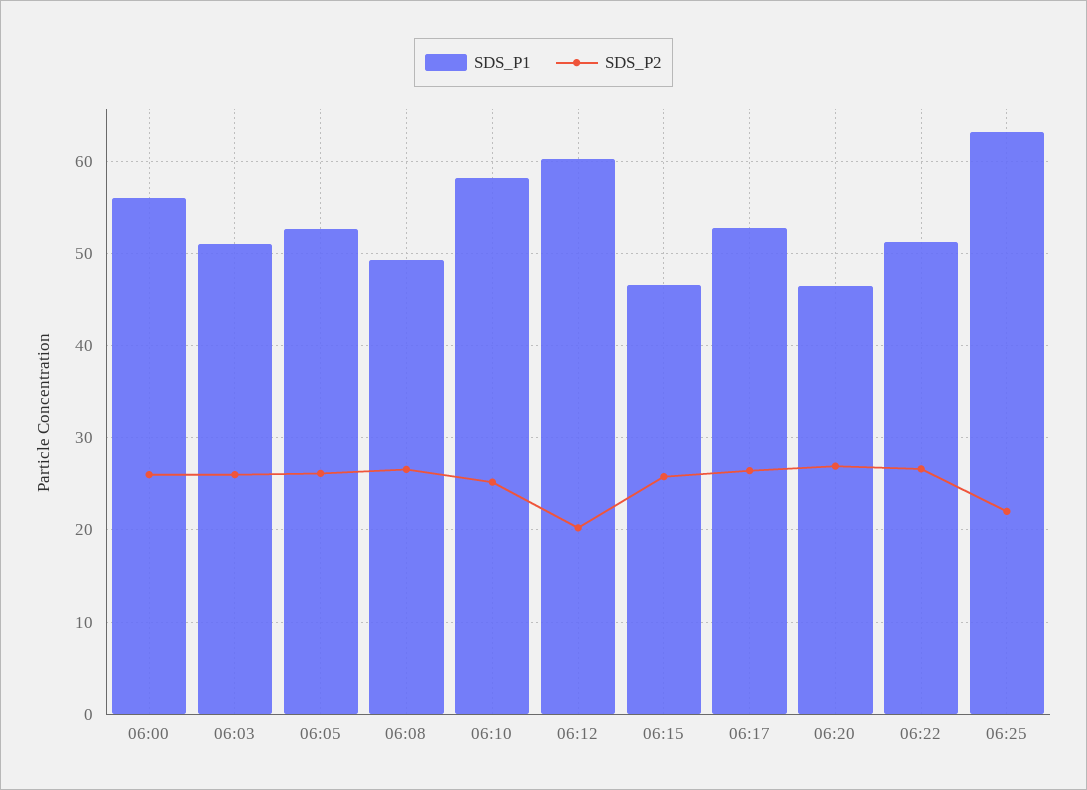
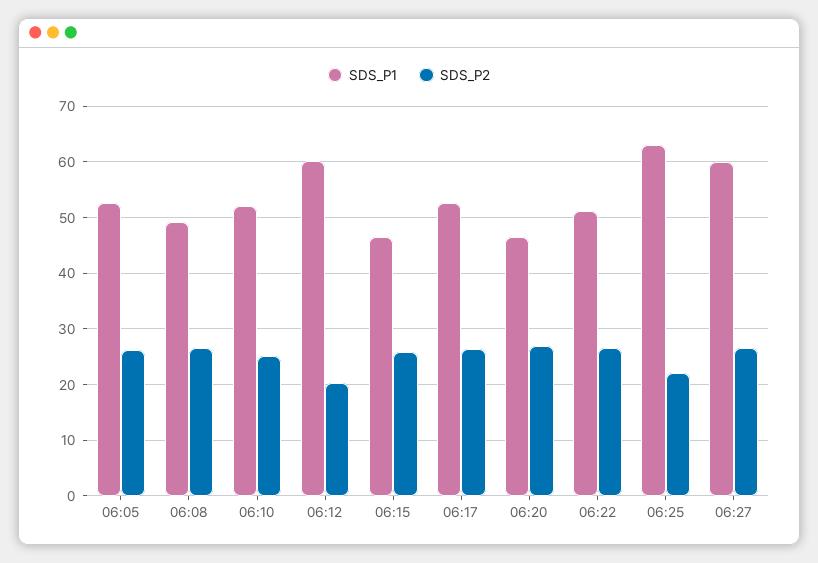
SDS_P1, 06:00: 56 -> none
SDS_P2, 06:00: 26 -> none
SDS_P1, 06:03: 51 -> none
SDS_P2, 06:03: 26 -> none
SDS_P1, 06:10: 58 -> 52
SDS_P1, 06:27: none -> 60
SDS_P2, 06:27: none -> 26

